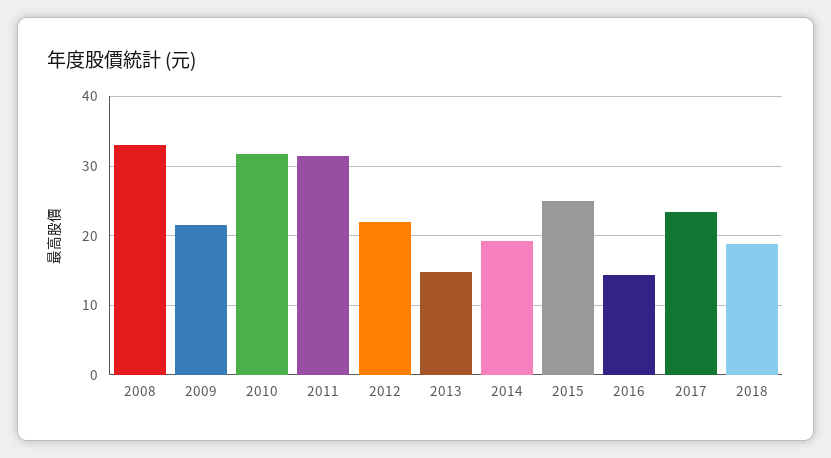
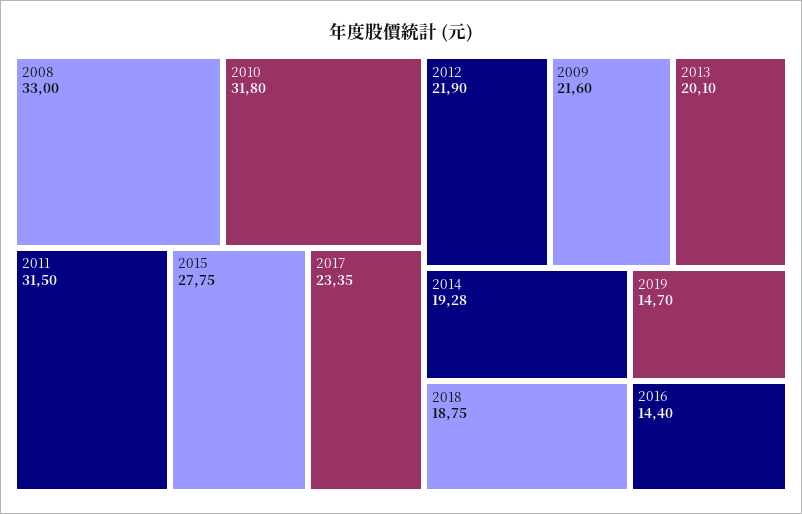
2013: 15 -> 20.1
2015: 25 -> 27.75
2019: none -> 14.7

